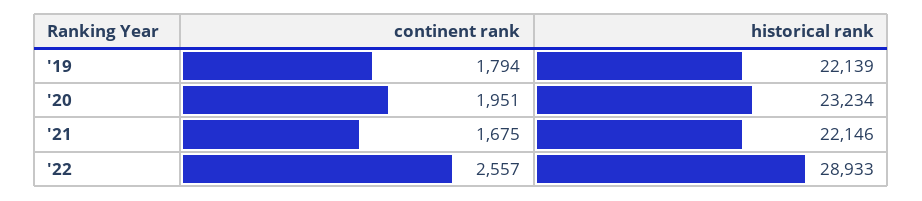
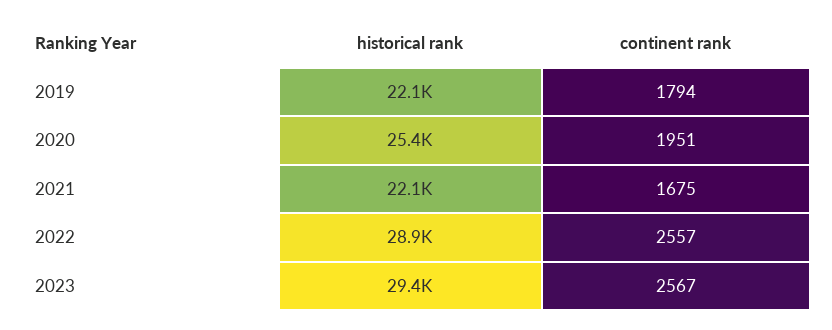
historical rank, '20: 23234 -> 25400
historical rank, 2023: none -> 29400
continent rank, 2023: none -> 2567

